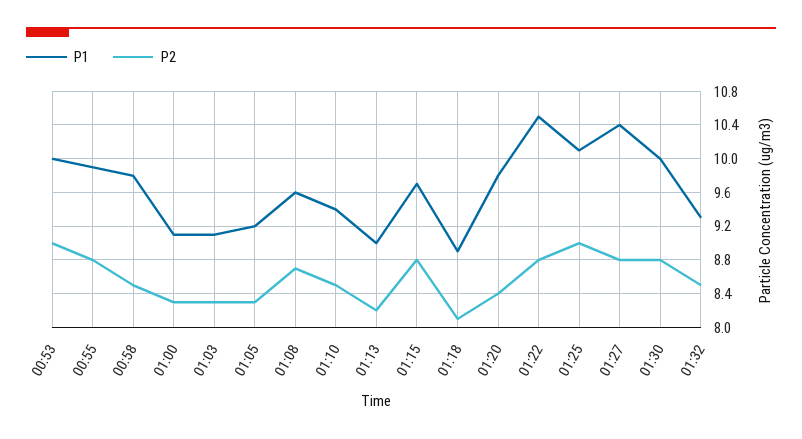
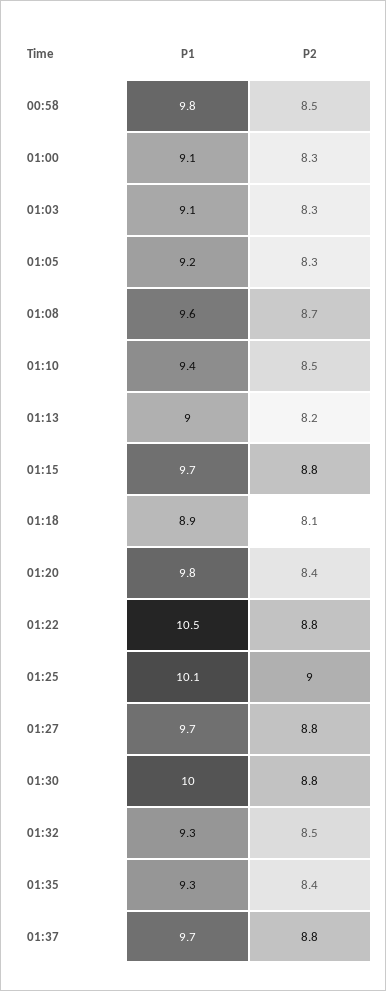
P1, 00:53: 10 -> none
P2, 00:53: 9 -> none
P1, 00:55: 9.9 -> none
P2, 00:55: 8.8 -> none
P1, 01:27: 10.4 -> 9.7
P1, 01:35: none -> 9.3
P2, 01:35: none -> 8.4
P1, 01:37: none -> 9.7
P2, 01:37: none -> 8.8

